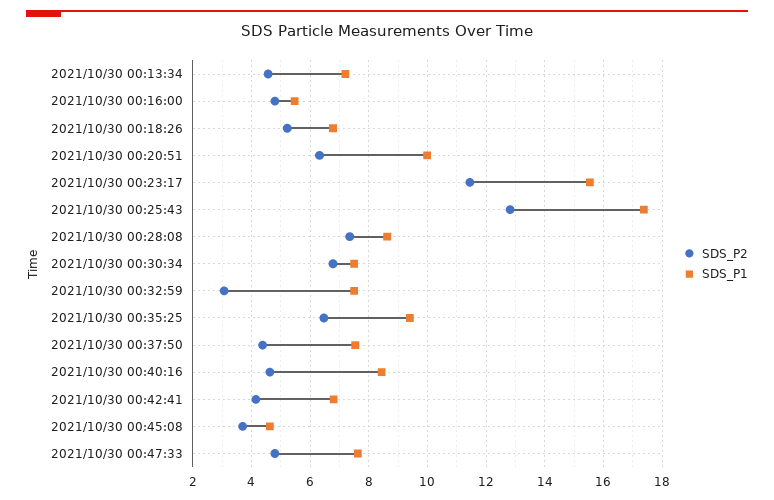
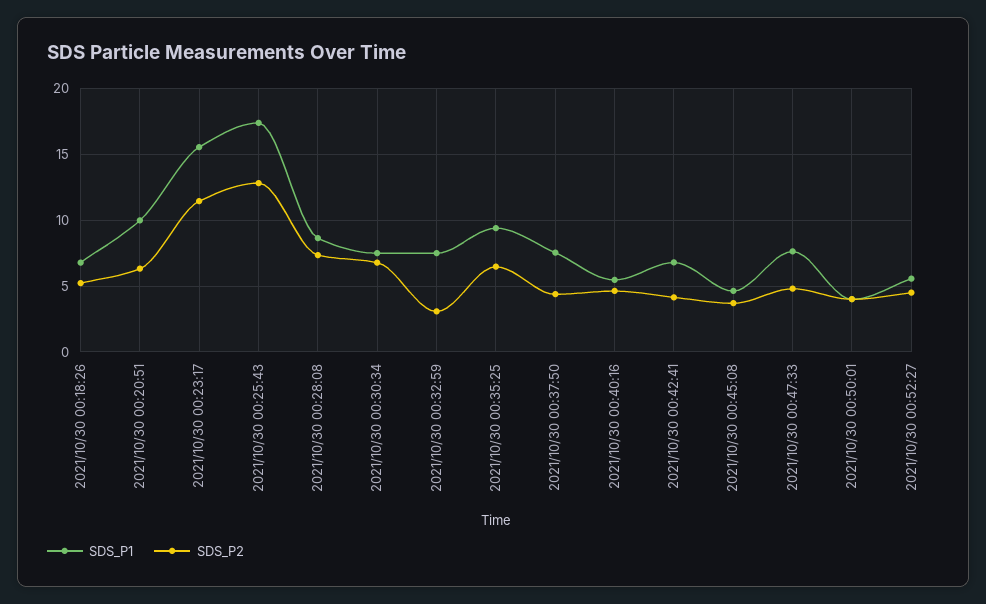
SDS_P2, 2021/10/30 00:13:34: 4.5 -> none
SDS_P1, 2021/10/30 00:13:34: 7.25 -> none
SDS_P2, 2021/10/30 00:16:00: 4.75 -> none
SDS_P1, 2021/10/30 00:16:00: 5.5 -> none
SDS_P1, 2021/10/30 00:40:16: 8.5 -> 5.5
SDS_P1, 2021/10/30 00:50:01: none -> 4
SDS_P2, 2021/10/30 00:50:01: none -> 4
SDS_P1, 2021/10/30 00:52:27: none -> 5.5
SDS_P2, 2021/10/30 00:52:27: none -> 4.5

